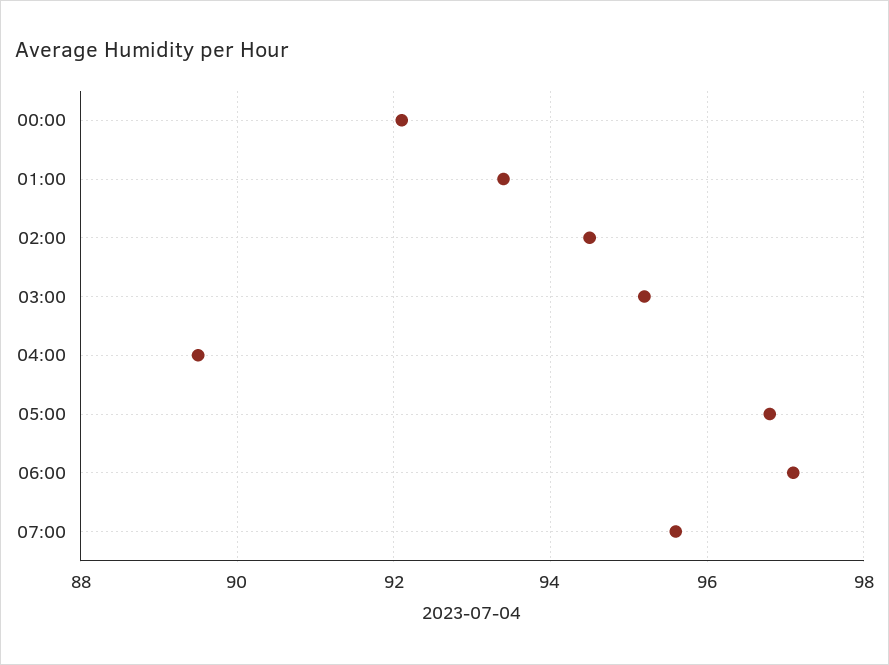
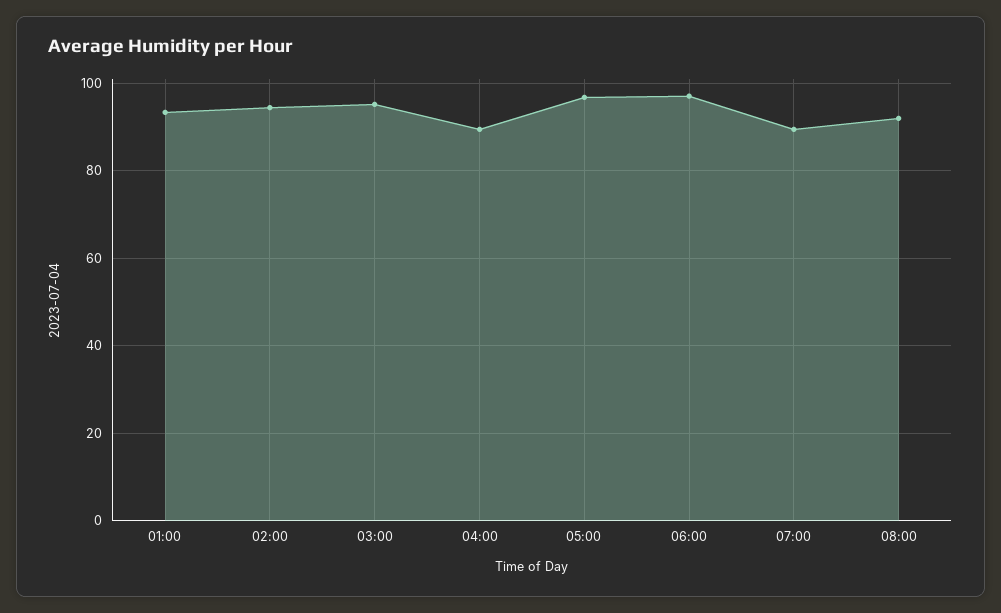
00:00: 92 -> none
07:00: 95.5 -> 90
08:00: none -> 92

